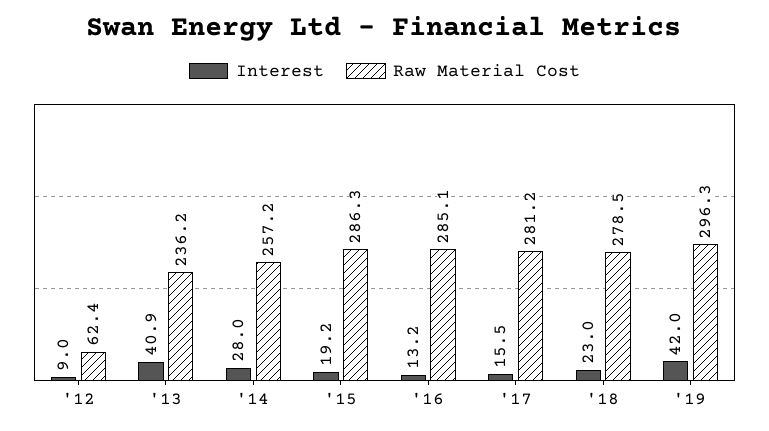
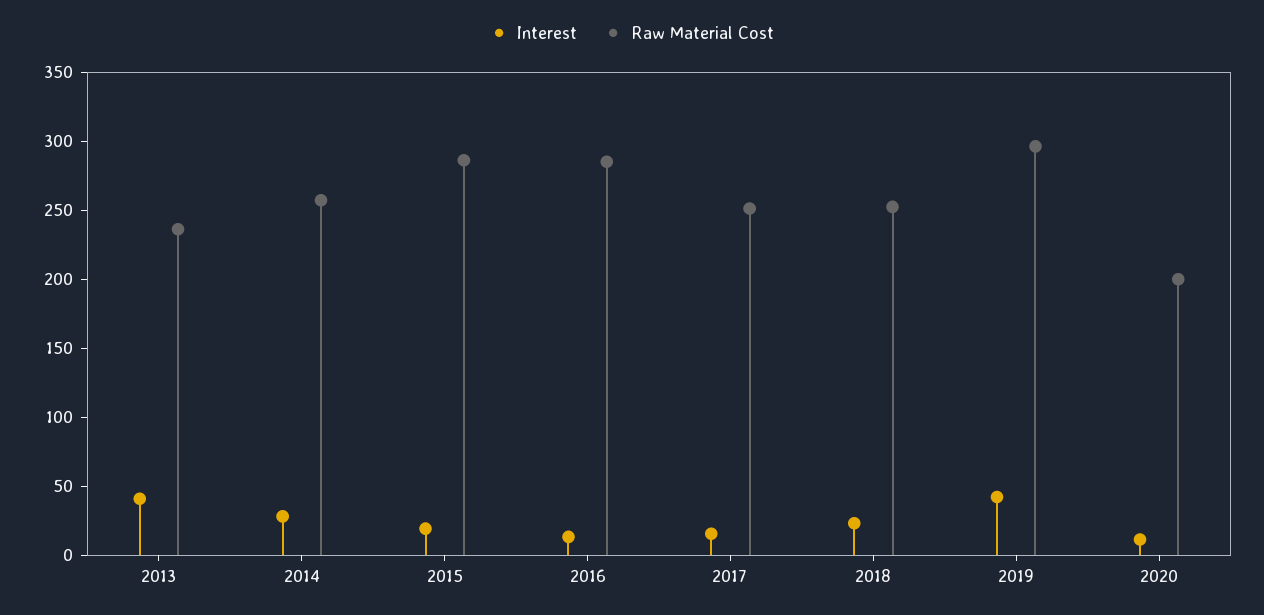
Interest, '12: 9 -> none
Raw Material Cost, '12: 62.4 -> none
Raw Material Cost, '17: 281.2 -> 250
Raw Material Cost, '18: 278.5 -> 250
Interest, 2020: none -> 10
Raw Material Cost, 2020: none -> 200

